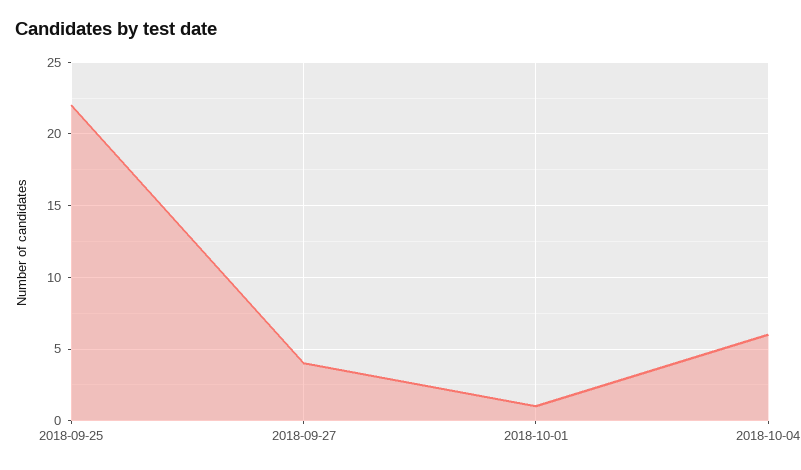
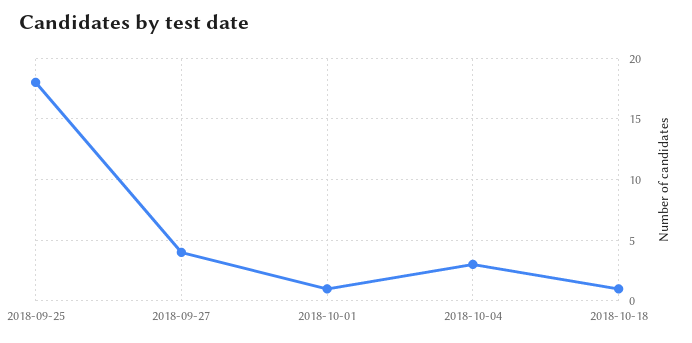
2018-09-25: 22 -> 18
2018-10-04: 6 -> 3
2018-10-18: none -> 1

